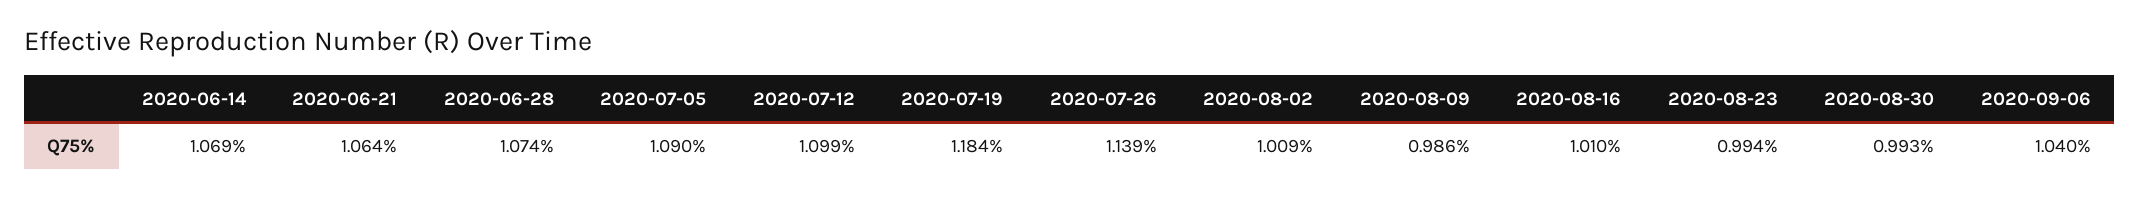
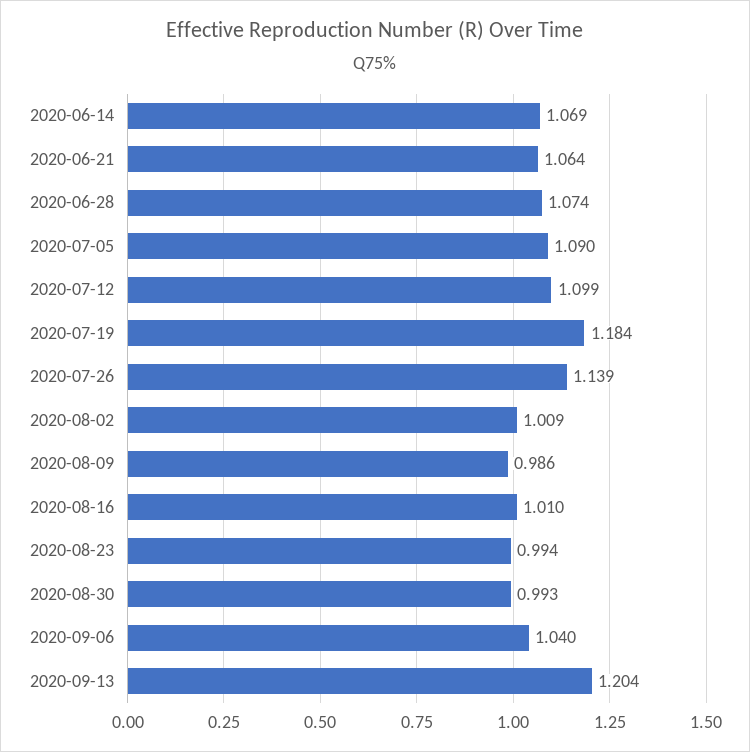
2020-09-13: none -> 1.204

